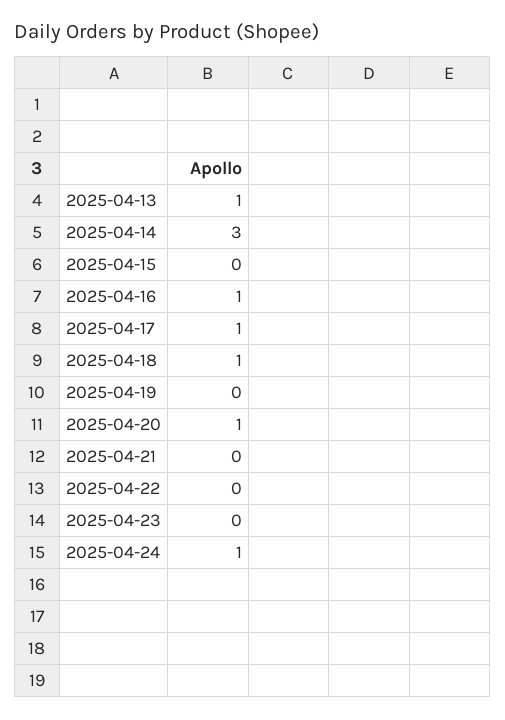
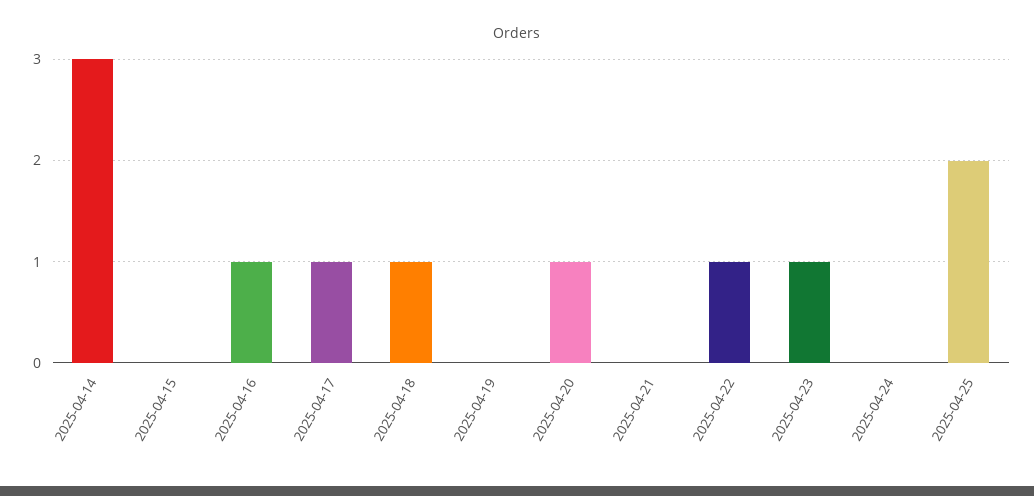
2025-04-13: 1 -> none
2025-04-22: 0 -> 1
2025-04-23: 0 -> 1
2025-04-24: 1 -> 0
2025-04-25: none -> 2

